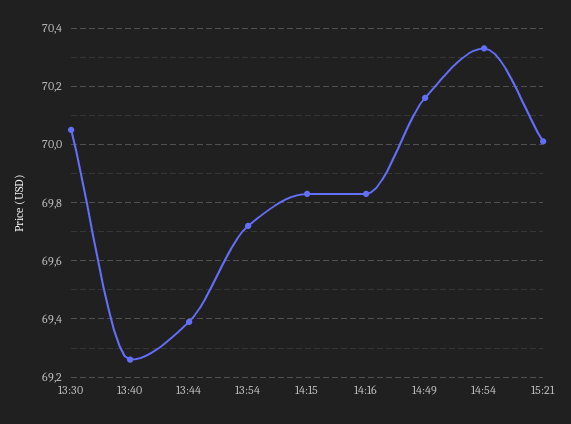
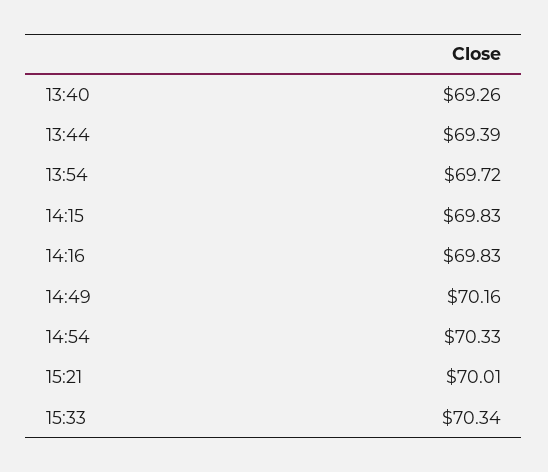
13:30: 70.05 -> none
15:33: none -> 70.34

